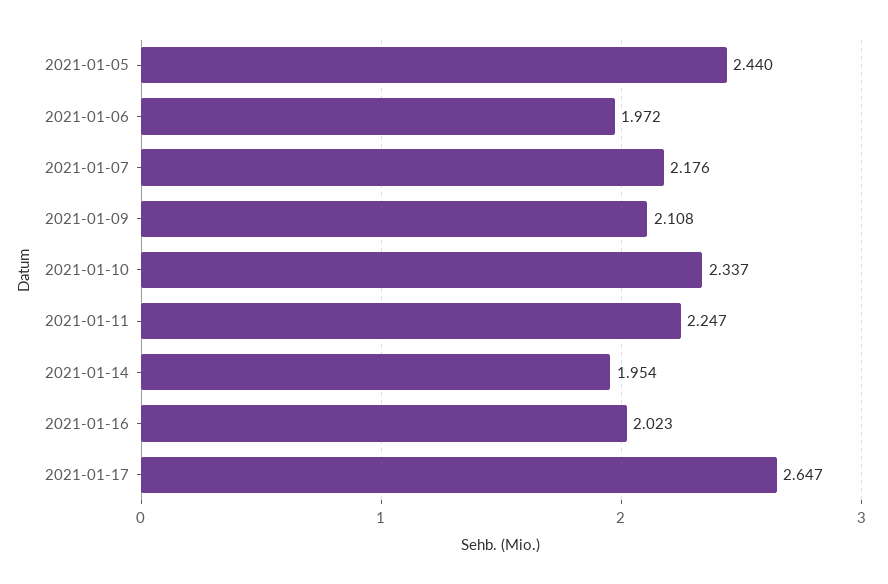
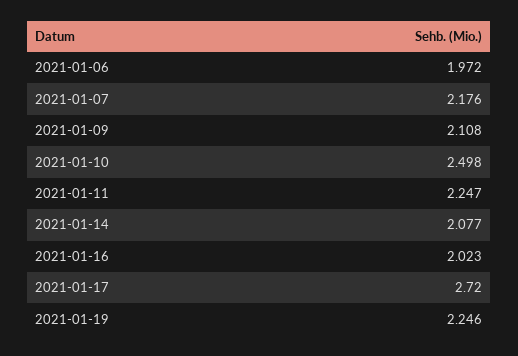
2021-01-05: 2.44 -> none
2021-01-10: 2.337 -> 2.498
2021-01-14: 1.954 -> 2.077
2021-01-17: 2.647 -> 2.72
2021-01-19: none -> 2.246

